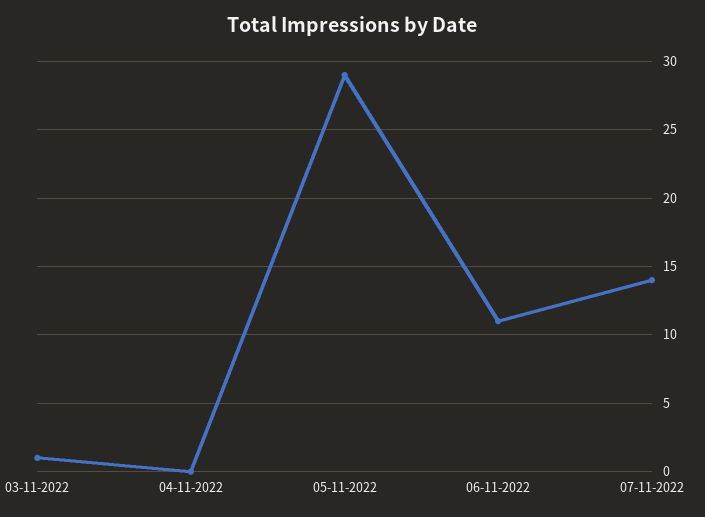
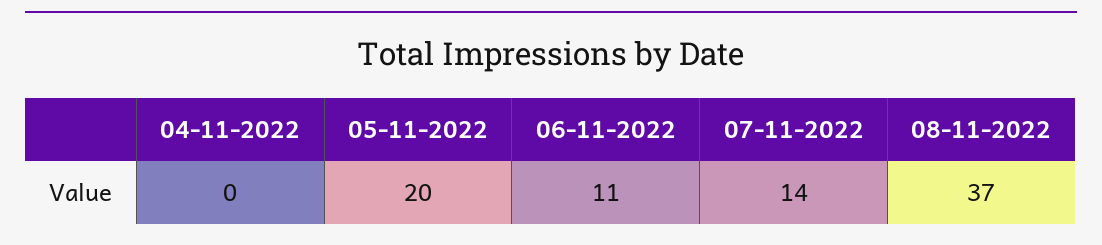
03-11-2022: 1 -> none
05-11-2022: 29 -> 20
08-11-2022: none -> 37

